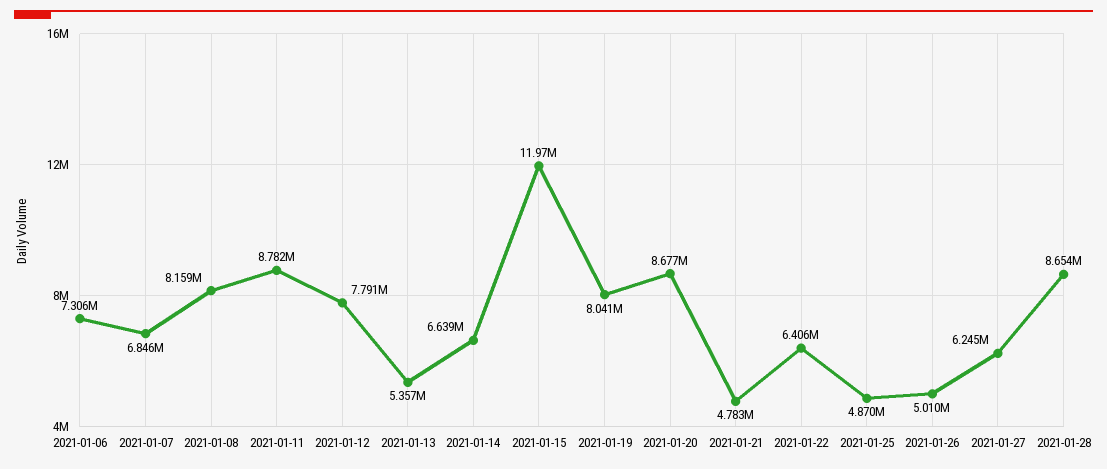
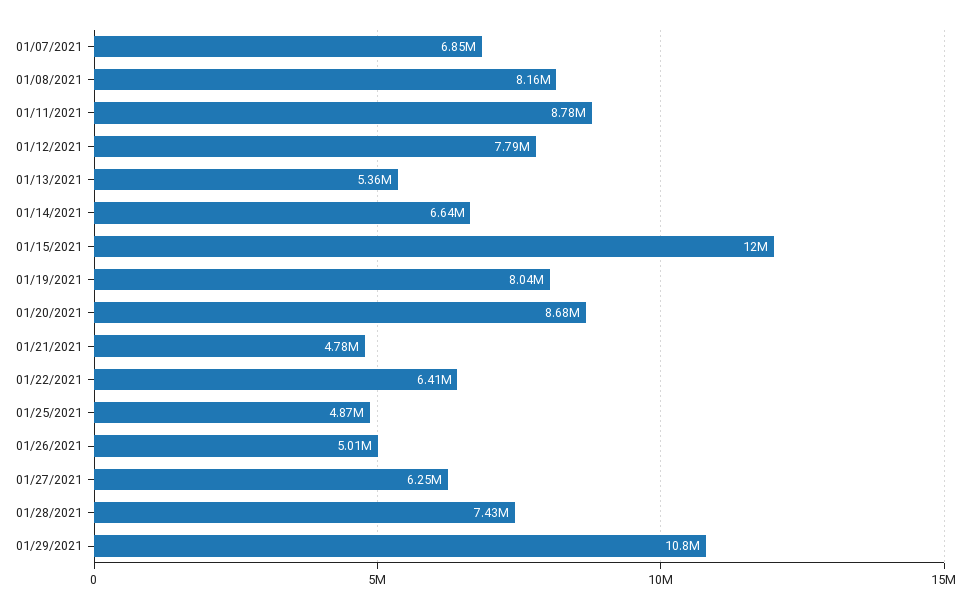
2021-01-06: 7306000 -> none
2021-01-28: 8654000 -> 7430000
01/29/2021: none -> 10800000

